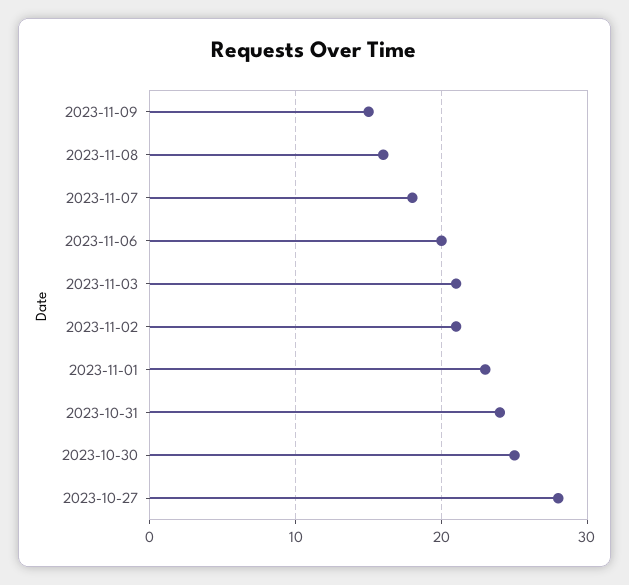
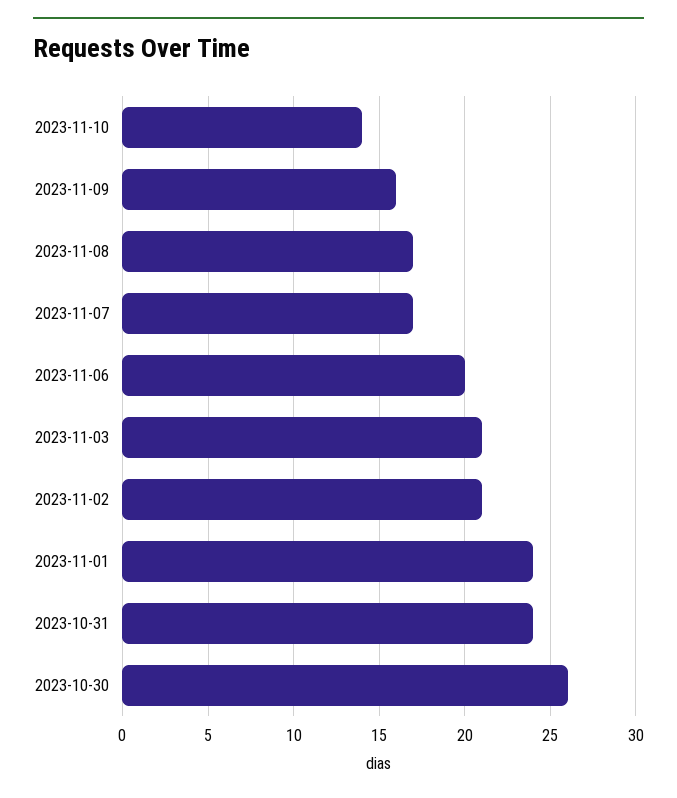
2023-11-09: 15 -> 16
2023-11-08: 16 -> 17
2023-11-07: 18 -> 17
2023-11-01: 23 -> 24
2023-10-30: 25 -> 26
2023-10-27: 28 -> none
2023-11-10: none -> 14

